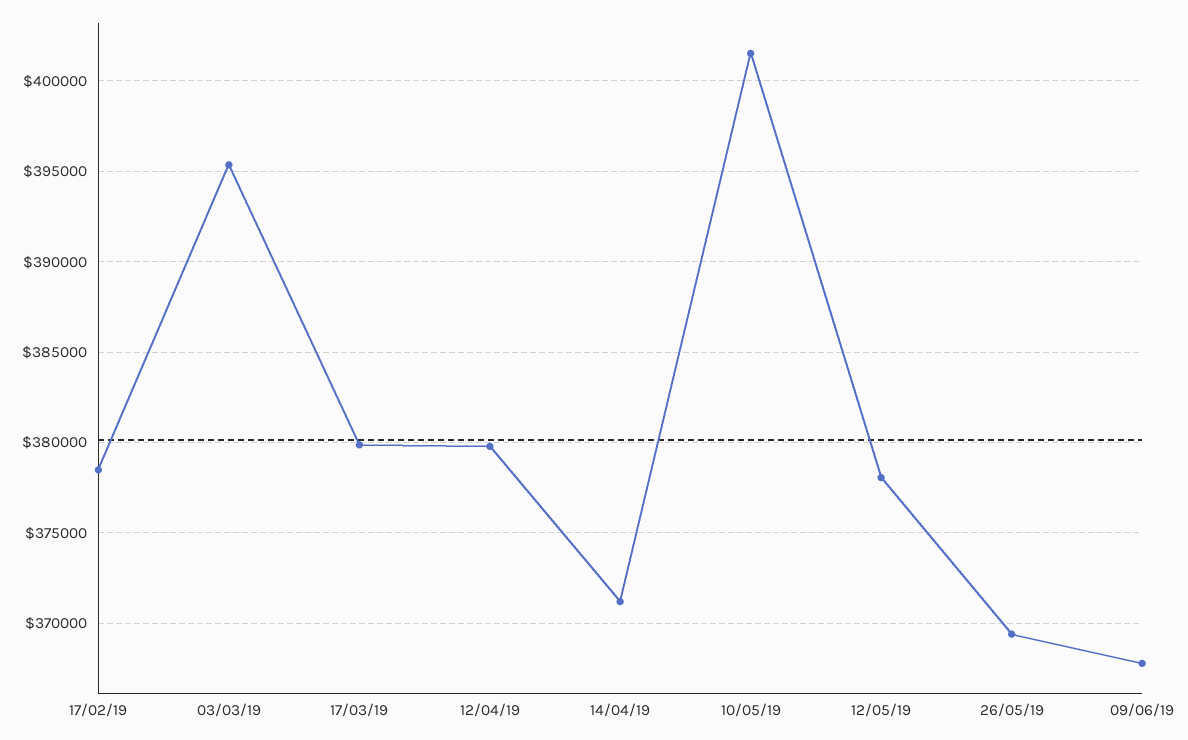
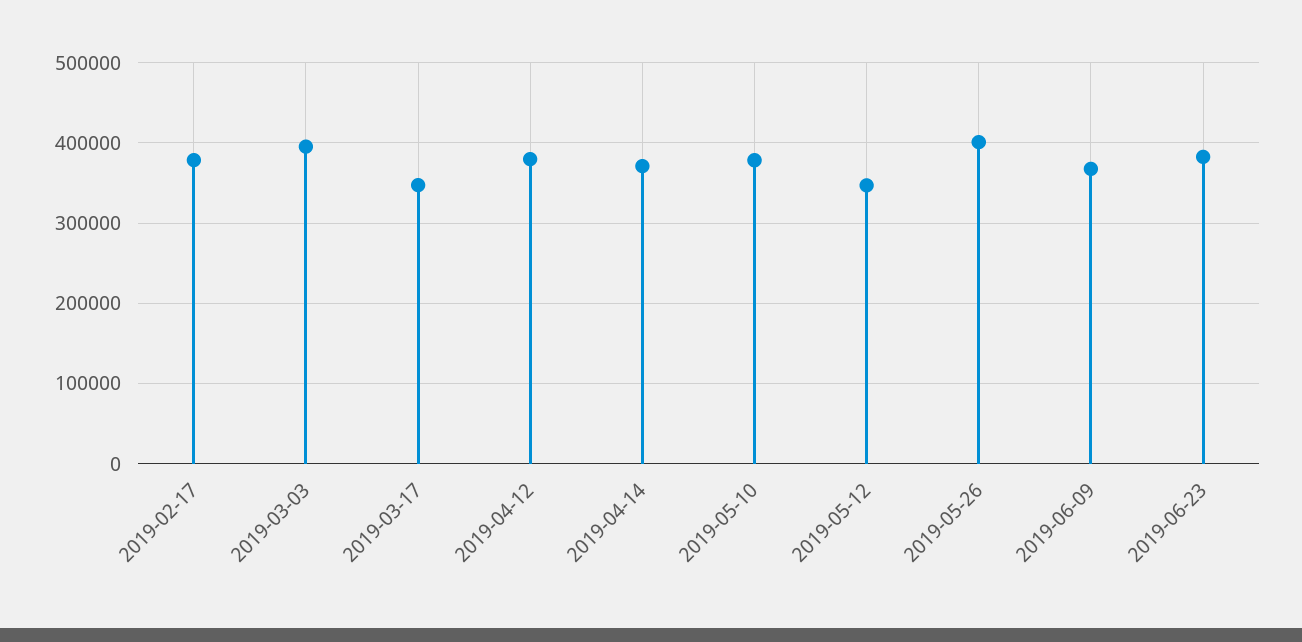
17/03/19: 380000 -> 350000
10/05/19: 401500 -> 380000
12/05/19: 378000 -> 350000
26/05/19: 369500 -> 400000
2019-06-23: none -> 380000

